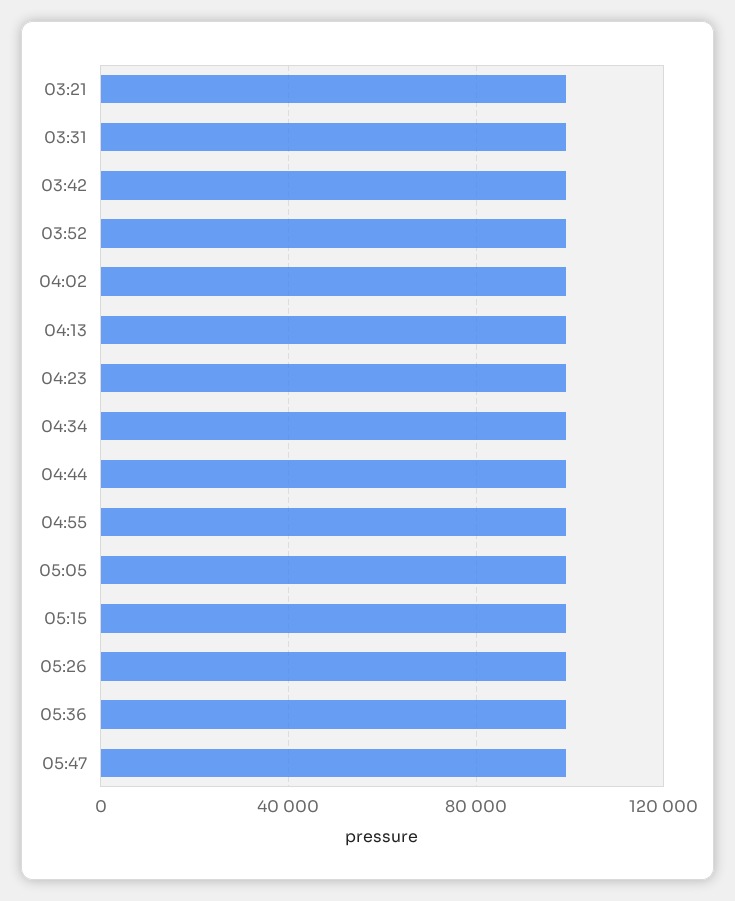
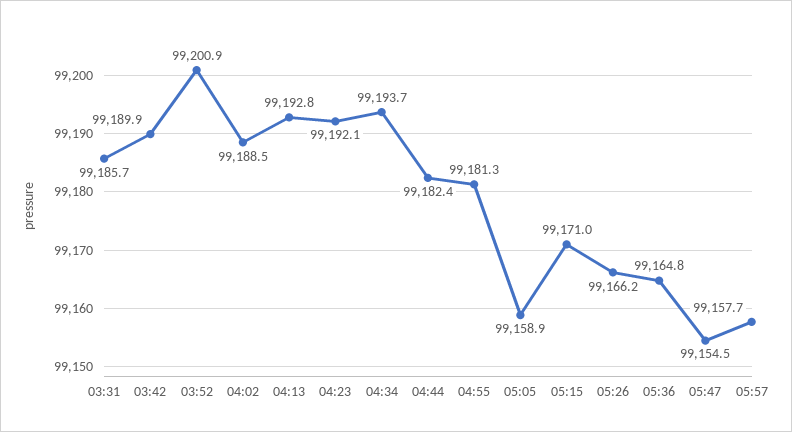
03:21: 100000 -> none
05:57: none -> 99157.7

